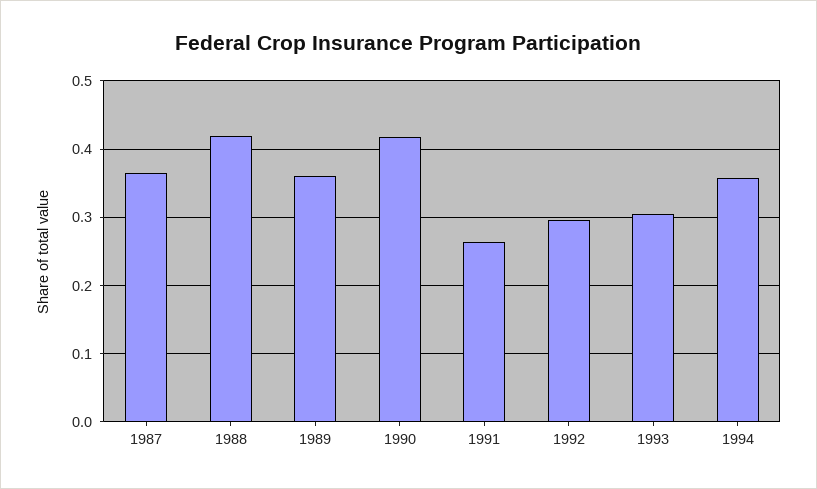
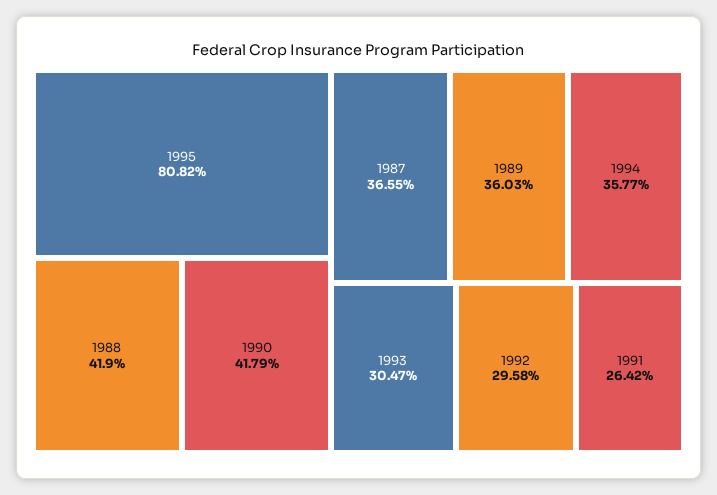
1995: none -> 0.8082

